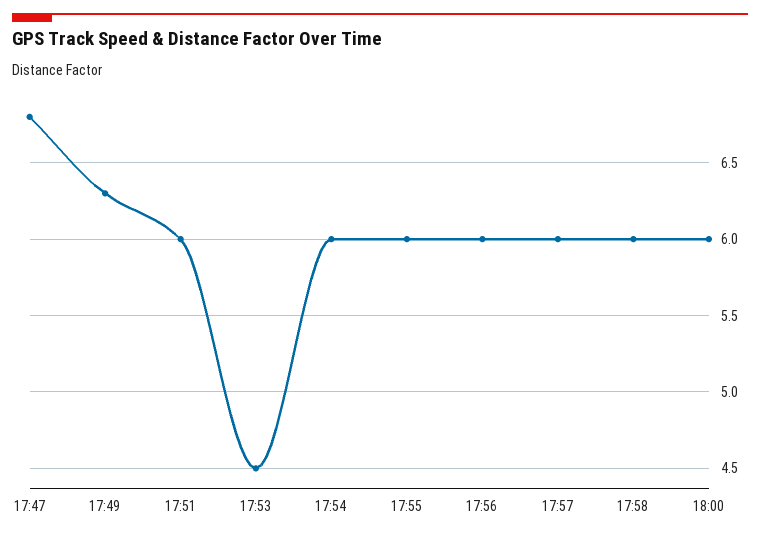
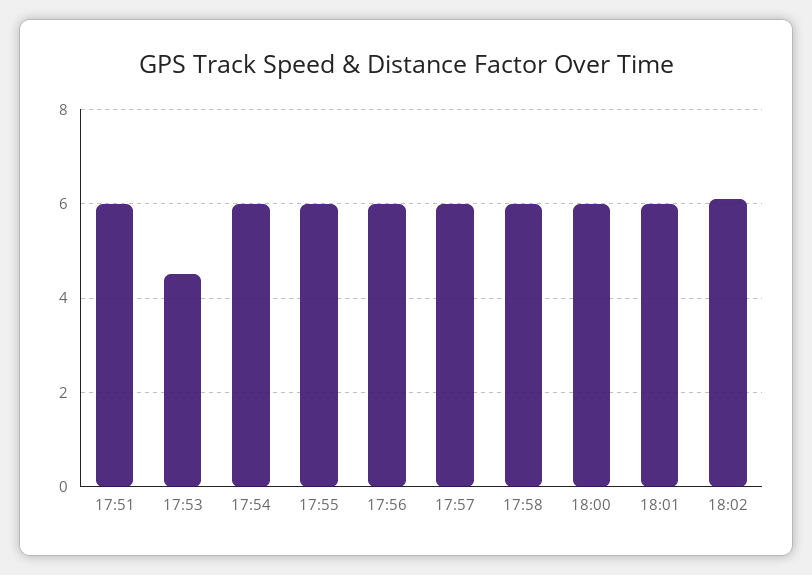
17:47: 6.8 -> none
17:49: 6.3 -> none
18:01: none -> 6
18:02: none -> 6

